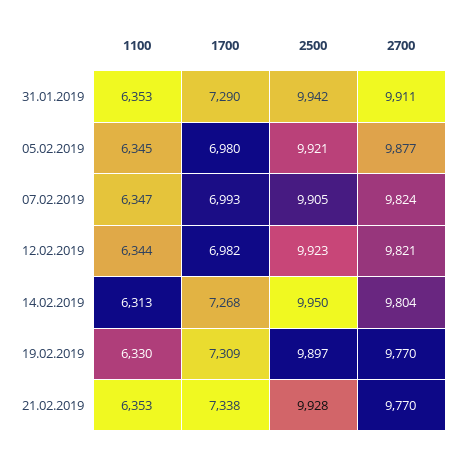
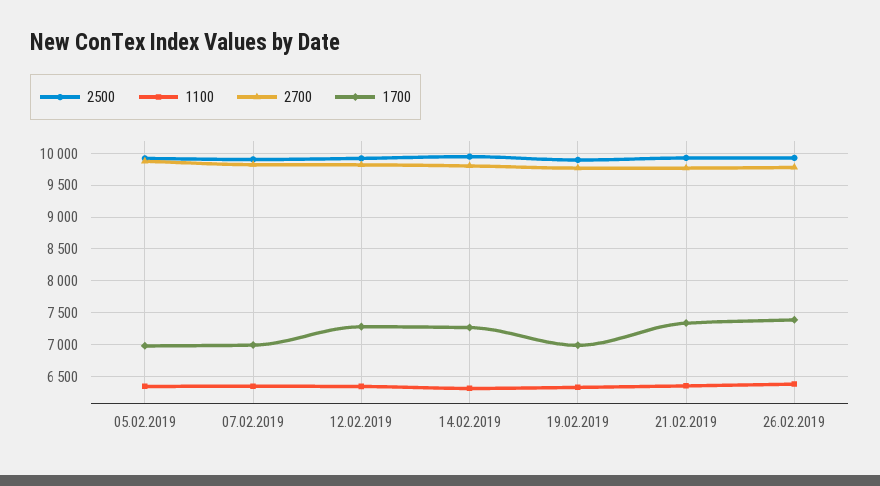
1100, 31.01.2019: 6353 -> none
1700, 31.01.2019: 7290 -> none
2500, 31.01.2019: 9942 -> none
2700, 31.01.2019: 9911 -> none
1700, 12.02.2019: 6982 -> 7300
1700, 19.02.2019: 7309 -> 7000
2500, 26.02.2019: none -> 9900
1100, 26.02.2019: none -> 6400
2700, 26.02.2019: none -> 9800
1700, 26.02.2019: none -> 7400

